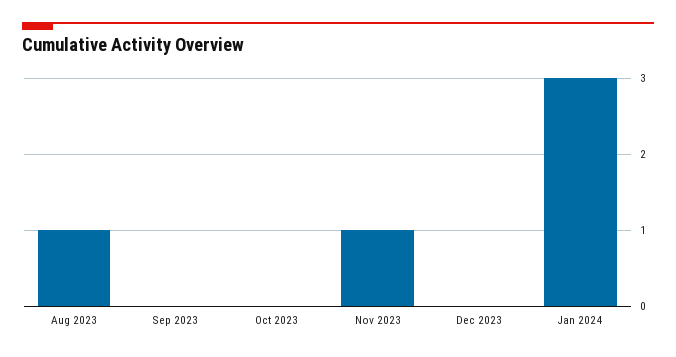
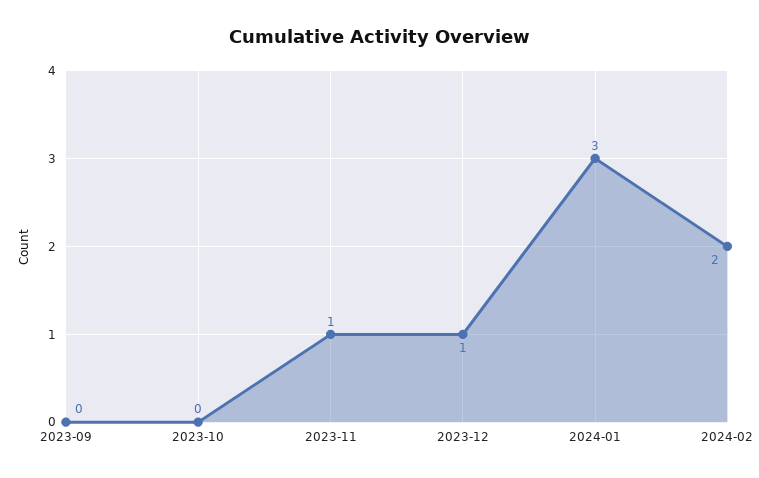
Aug 2023: 1 -> none
Dec 2023: 0 -> 1
2024-02: none -> 2

